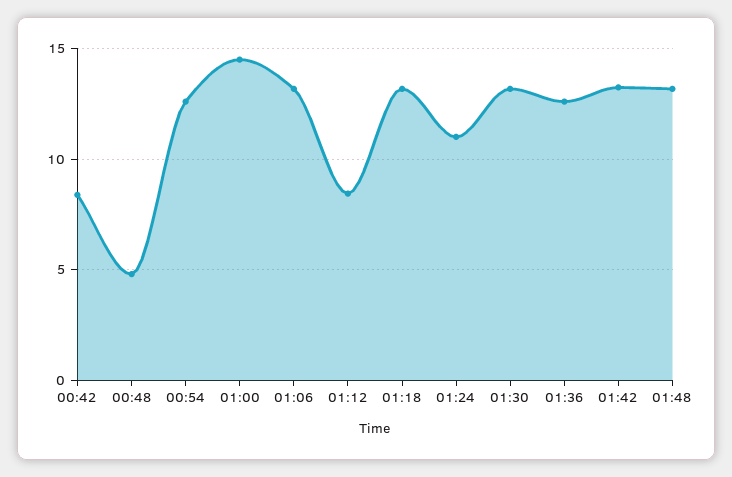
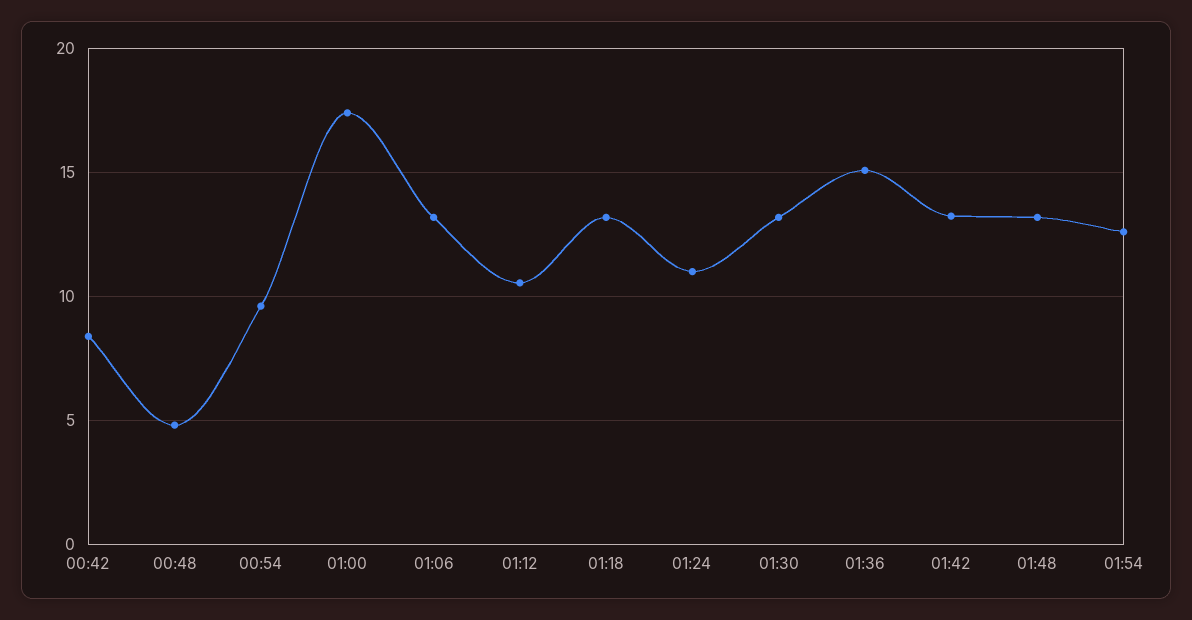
00:54: 12.5 -> 9.5
01:00: 14.5 -> 17.5
01:12: 8.5 -> 10.5
01:36: 12.5 -> 15
01:54: none -> 12.5

